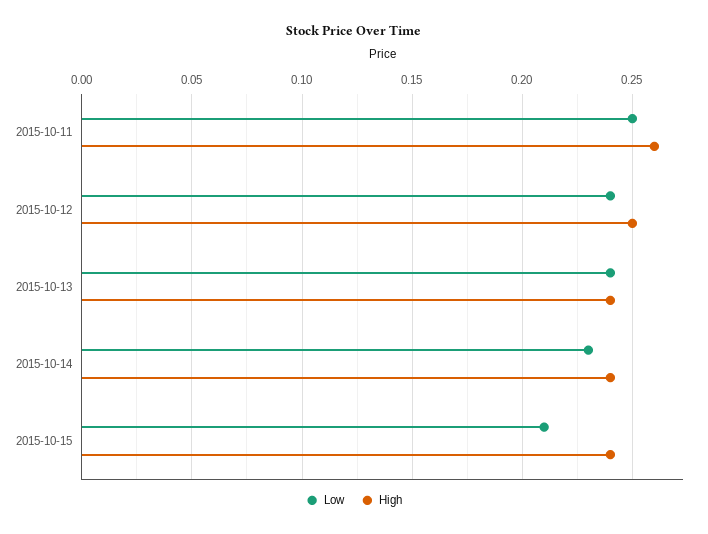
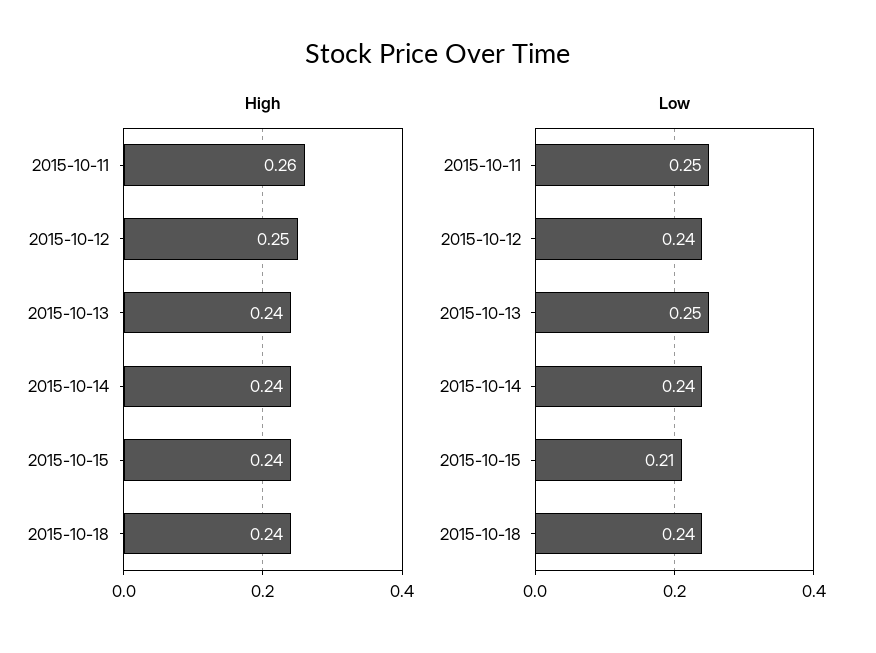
Low, 2015-10-13: 0.24 -> 0.25
Low, 2015-10-14: 0.23 -> 0.24
High, 2015-10-18: none -> 0.24
Low, 2015-10-18: none -> 0.24

